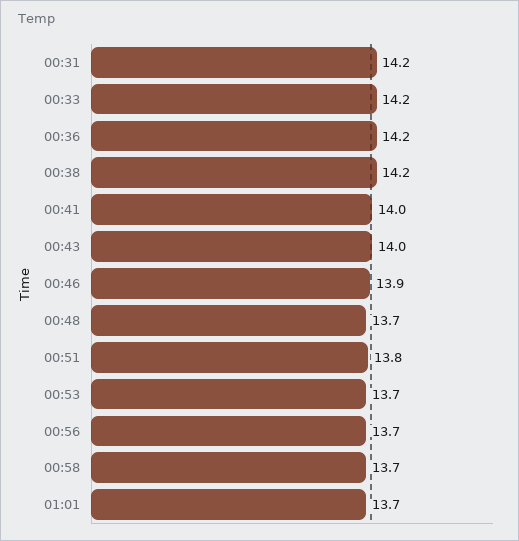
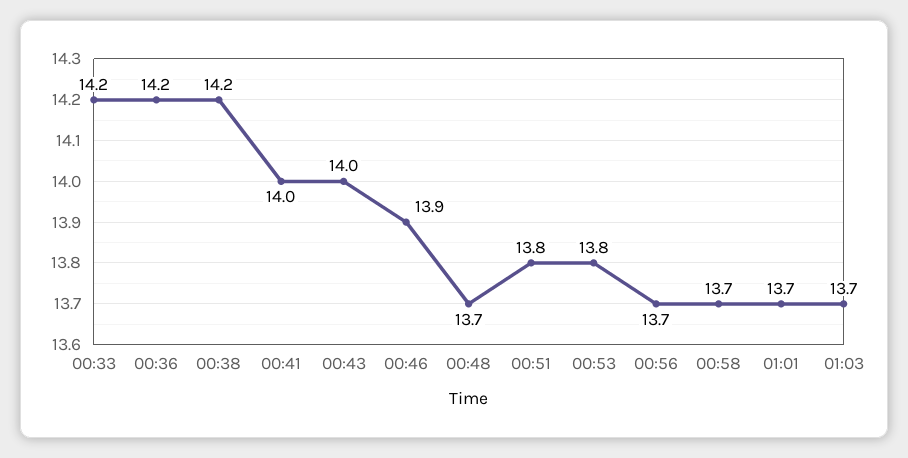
00:31: 14.2 -> none
00:53: 13.7 -> 13.8
01:03: none -> 13.7

